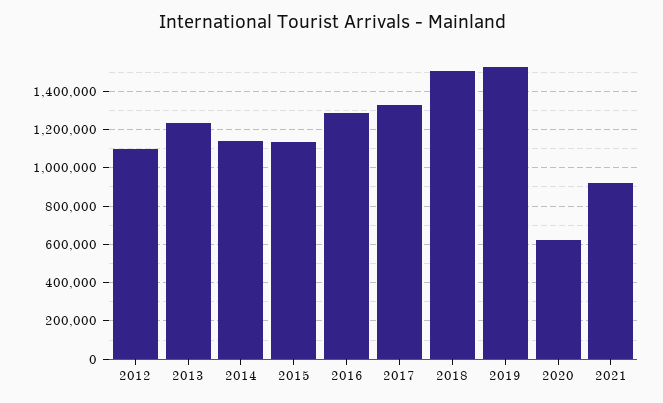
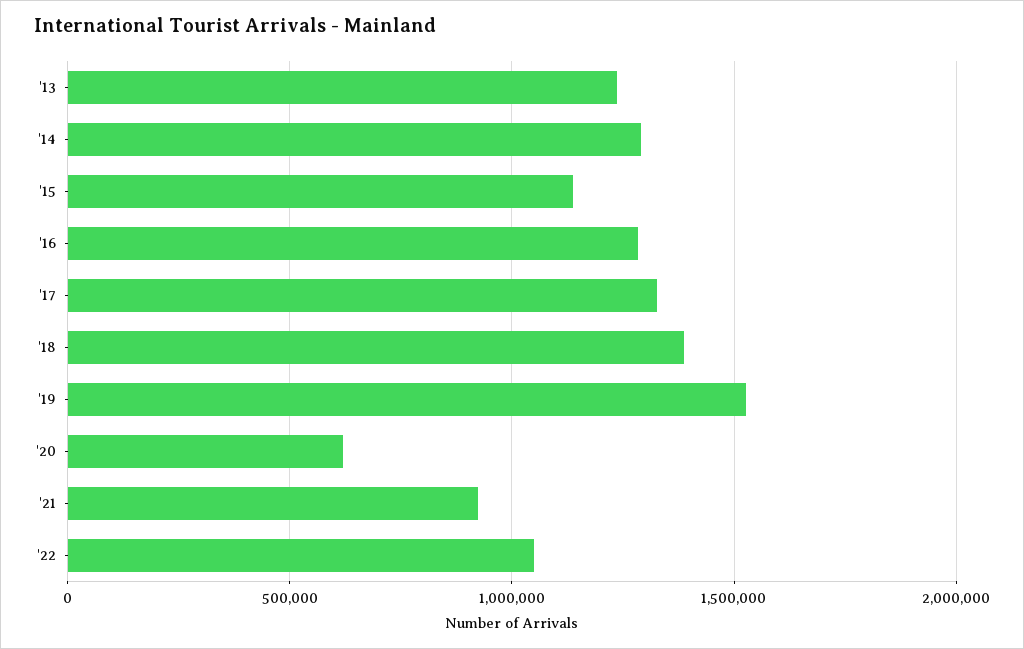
2012: 1100000 -> none
2014: 1150000 -> 1300000
2018: 1500000 -> 1400000
'22: none -> 1050000

